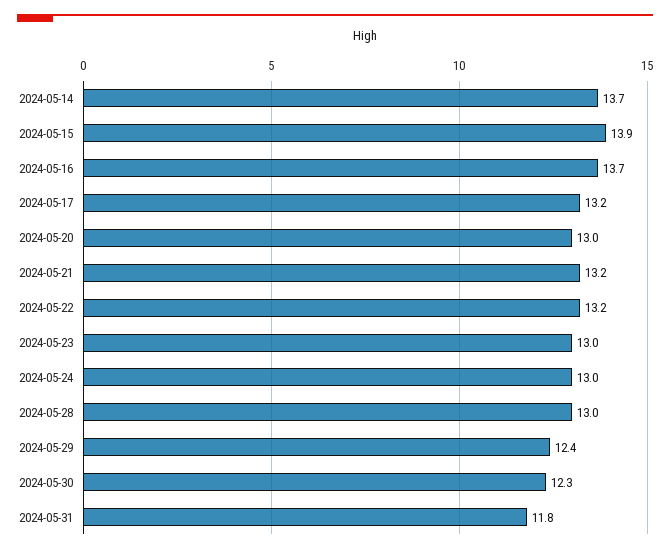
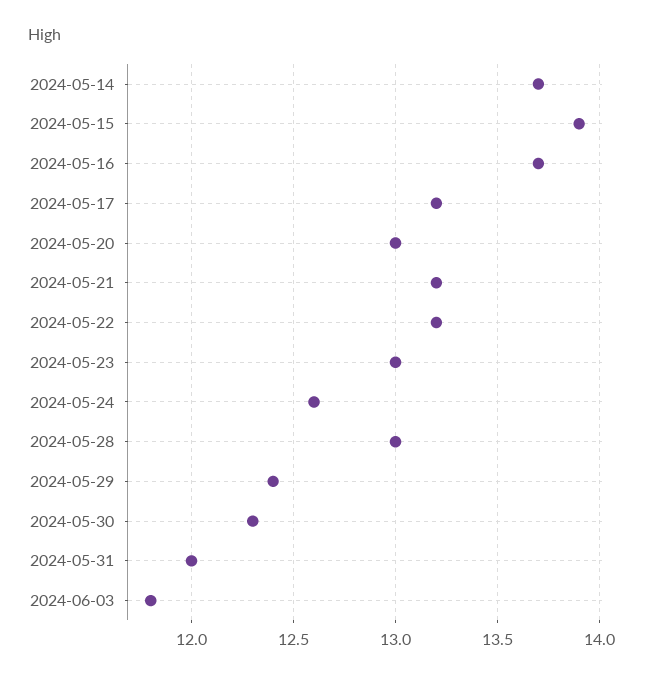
2024-05-24: 13 -> 12.6
2024-05-31: 11.8 -> 12
2024-06-03: none -> 11.8

